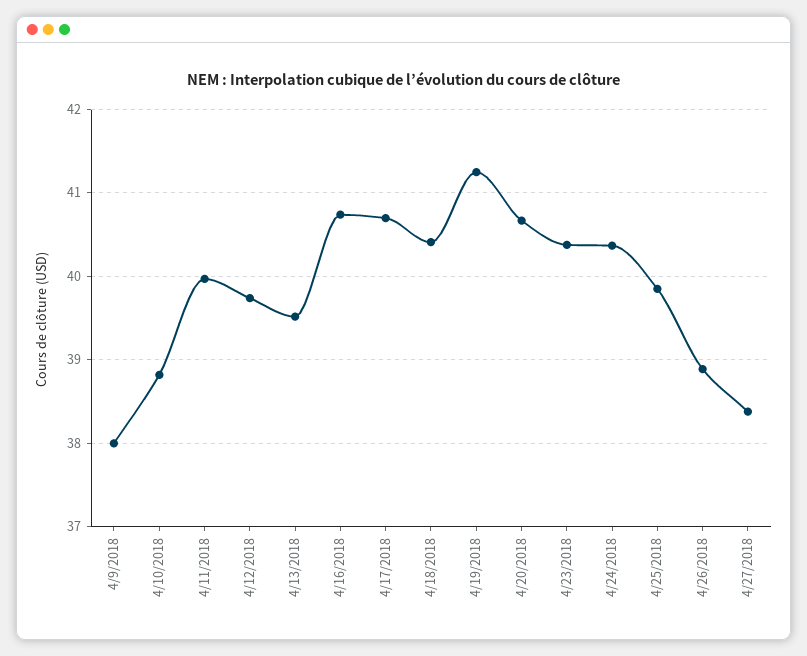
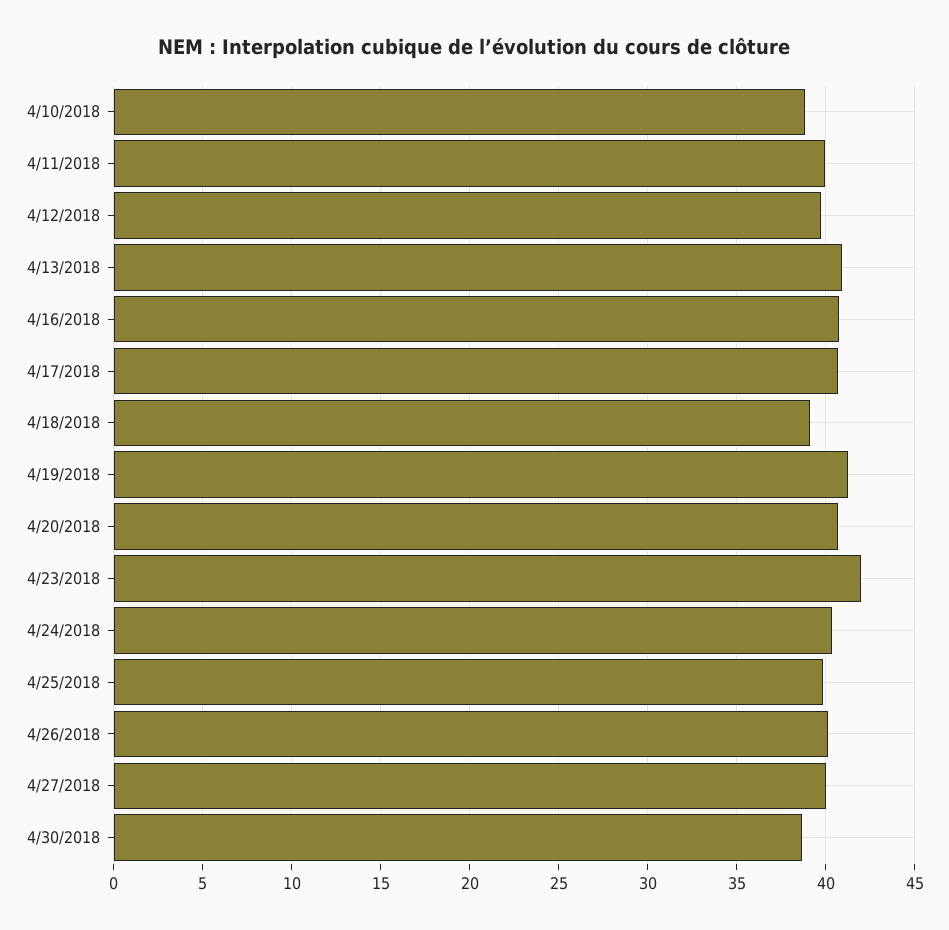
4/9/2018: 38 -> none
4/13/2018: 39.5 -> 41
4/18/2018: 40.4 -> 39
4/23/2018: 40.4 -> 42
4/26/2018: 38.9 -> 40
4/27/2018: 38.4 -> 40
4/30/2018: none -> 38.5

